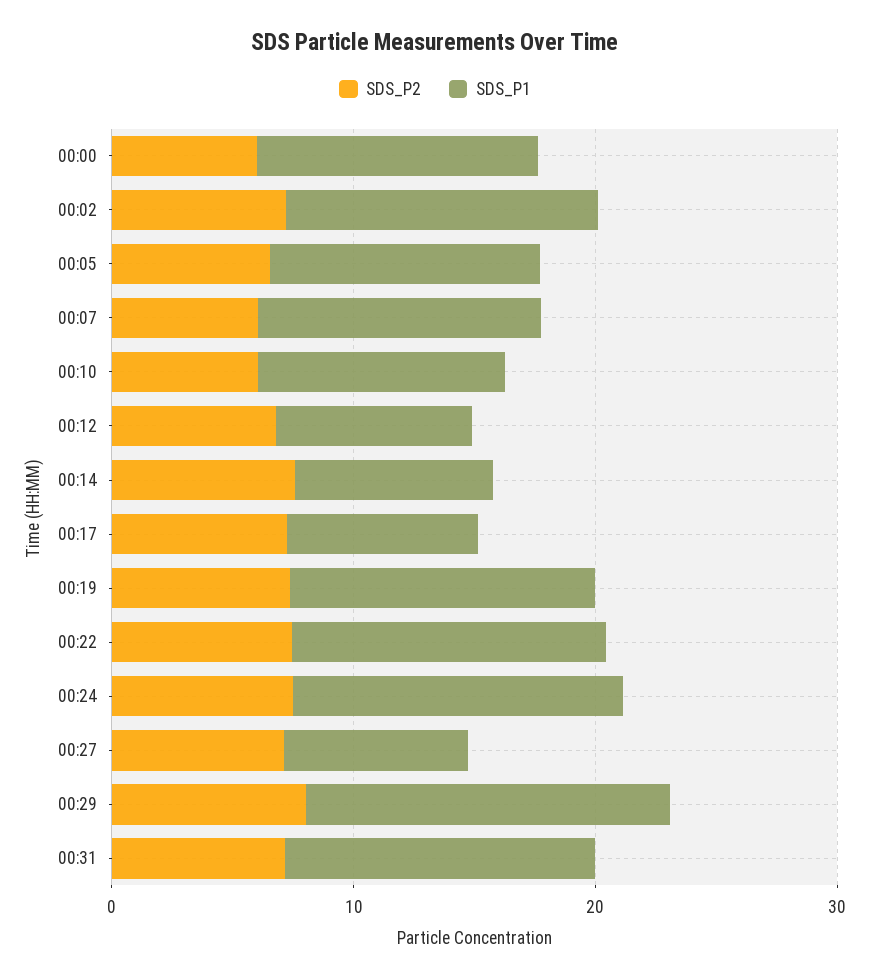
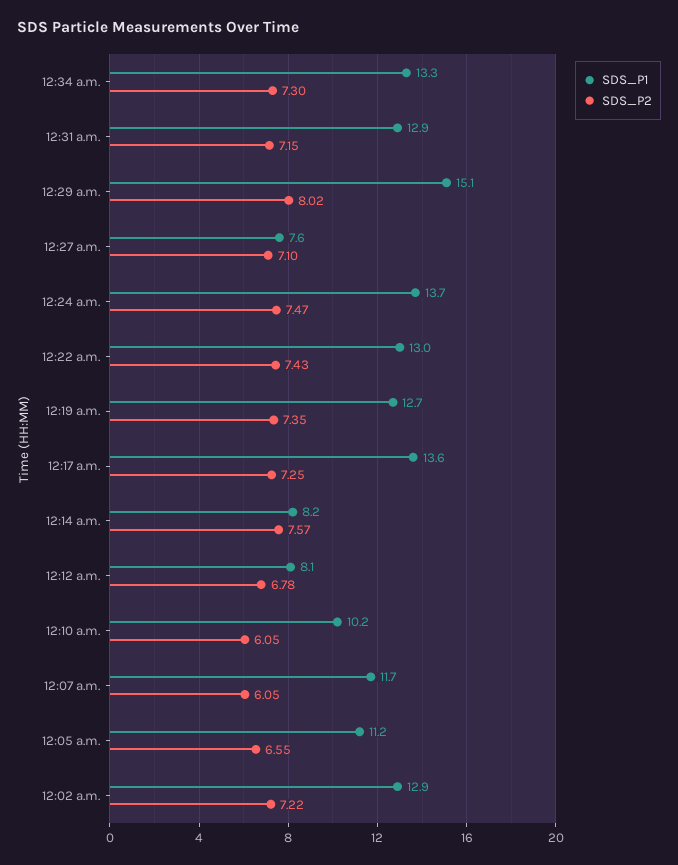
SDS_P2, 00:00: 6 -> none
SDS_P1, 00:00: 12 -> none
SDS_P1, 00:17: 8 -> 13.6
SDS_P1, 12:34 a.m.: none -> 13.3
SDS_P2, 12:34 a.m.: none -> 7.3

